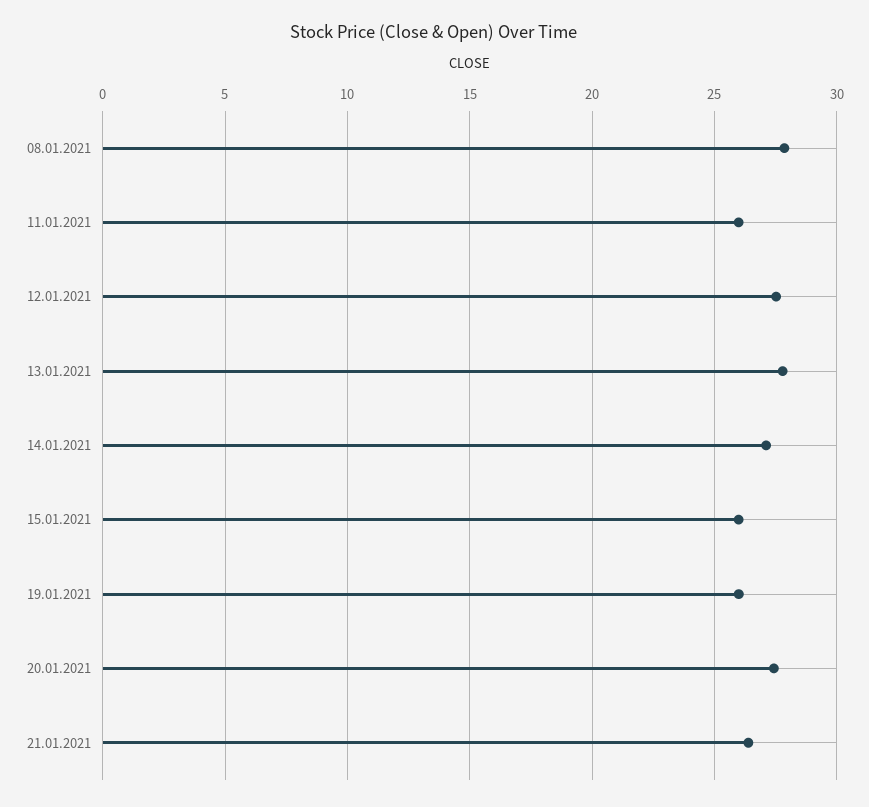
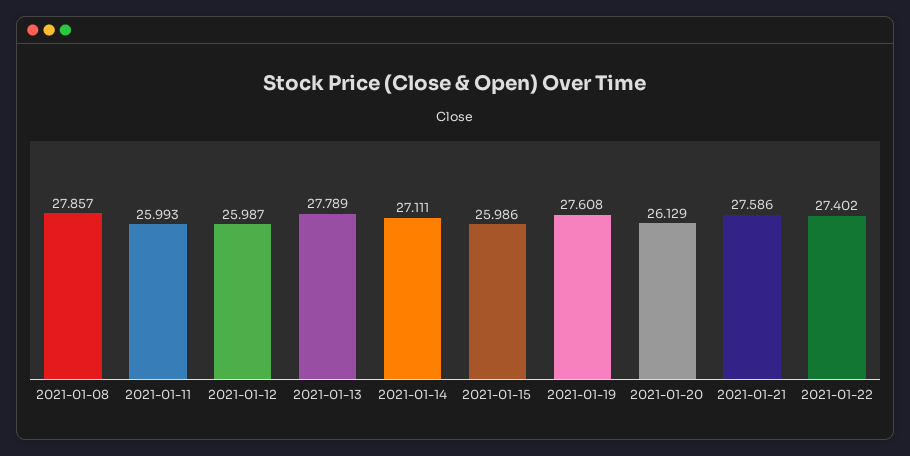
12.01.2021: 27.5 -> 25.987
19.01.2021: 26 -> 27.608
20.01.2021: 27.5 -> 26.129
21.01.2021: 26.5 -> 27.586
2021-01-22: none -> 27.402

